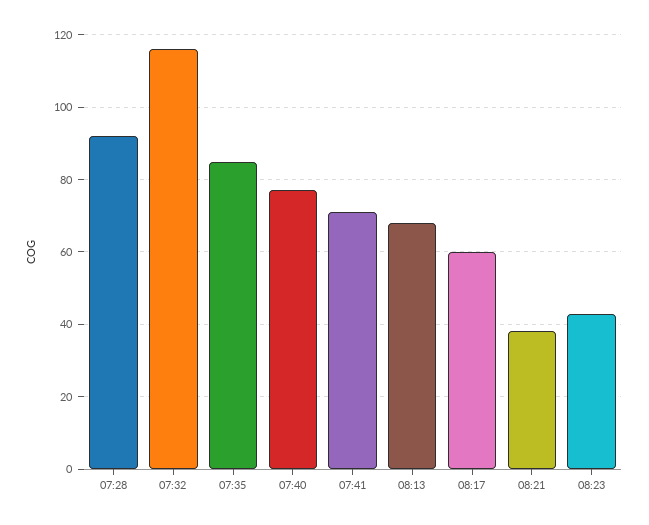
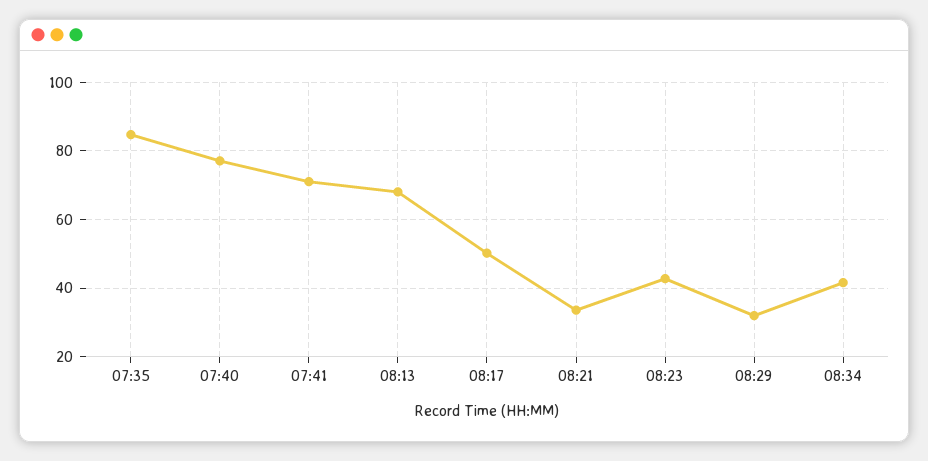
07:28: 92 -> none
07:32: 116 -> none
08:17: 60 -> 50
08:21: 38 -> 34
08:29: none -> 32
08:34: none -> 42

